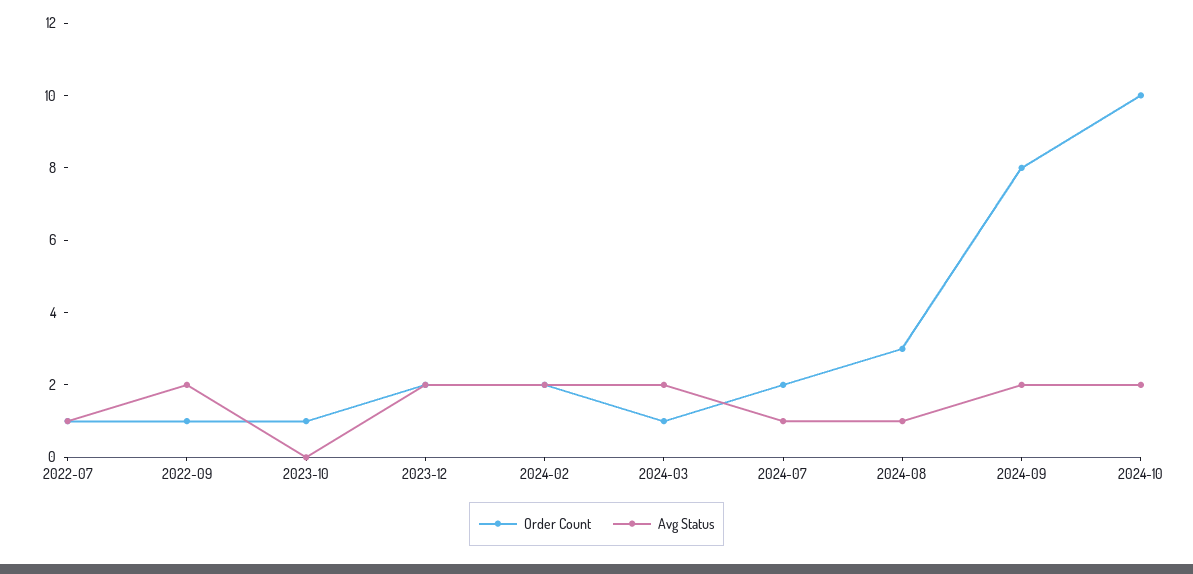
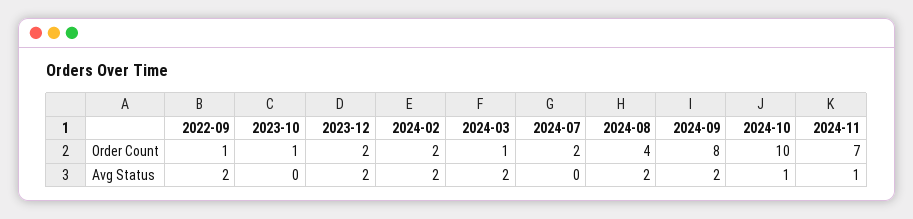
Order Count, 2022-07: 1 -> none
Avg Status, 2022-07: 1 -> none
Avg Status, 2024-07: 1 -> 0
Order Count, 2024-08: 3 -> 4
Avg Status, 2024-08: 1 -> 2
Avg Status, 2024-10: 2 -> 1
Order Count, 2024-11: none -> 7
Avg Status, 2024-11: none -> 1

